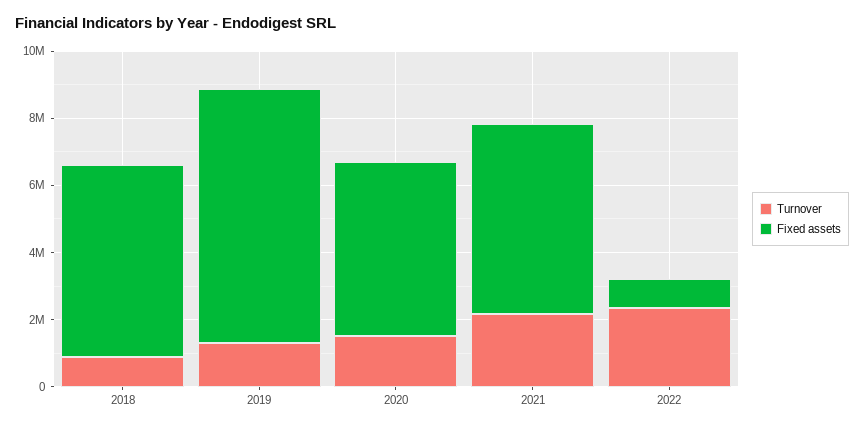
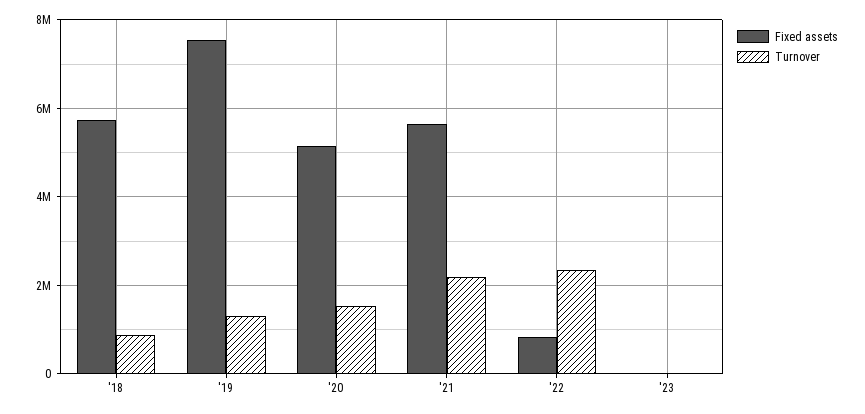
Fixed assets, '23: none -> 0
Turnover, '23: none -> 0

